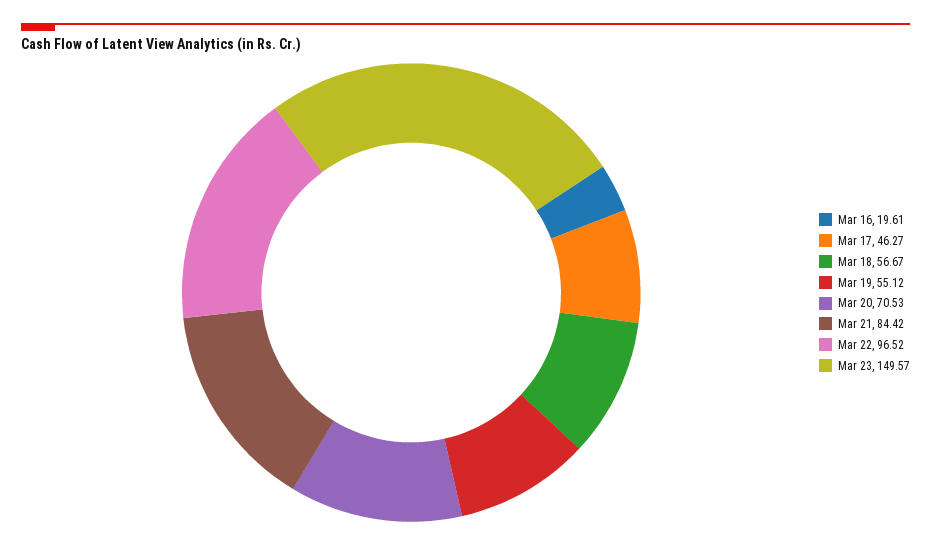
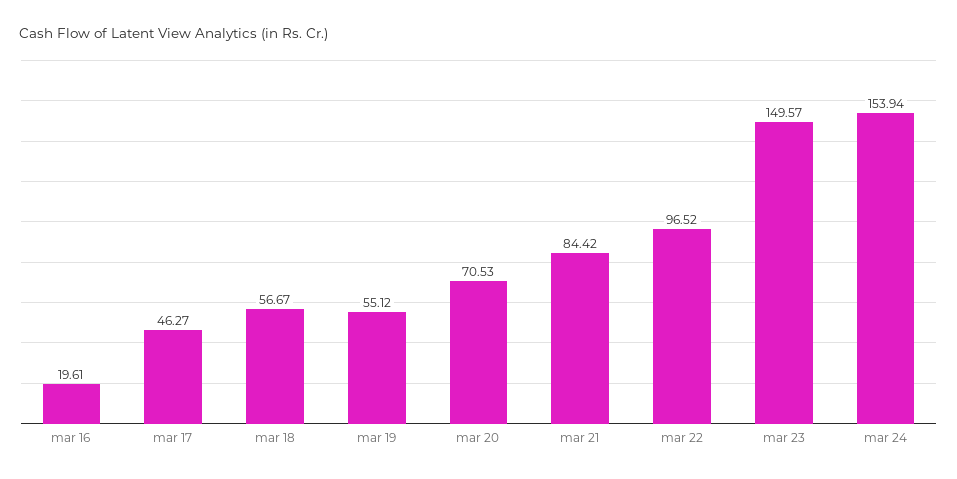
mar 24: none -> 153.94

